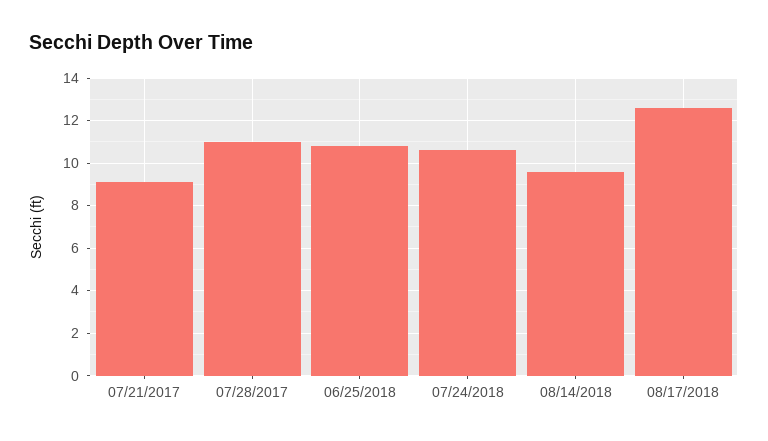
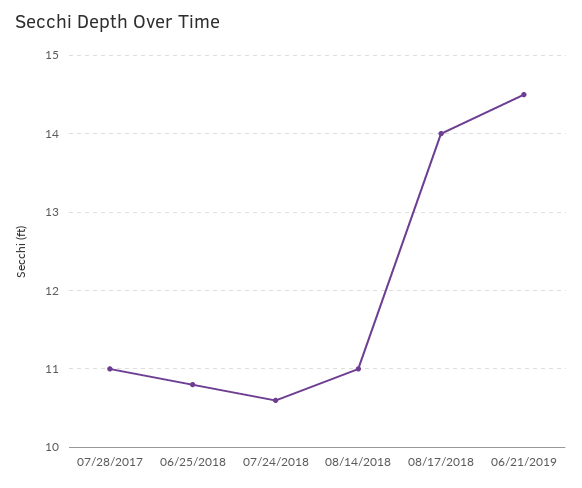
07/21/2017: 9 -> none
08/14/2018: 9.5 -> 11
08/17/2018: 12.5 -> 14
06/21/2019: none -> 14.5

